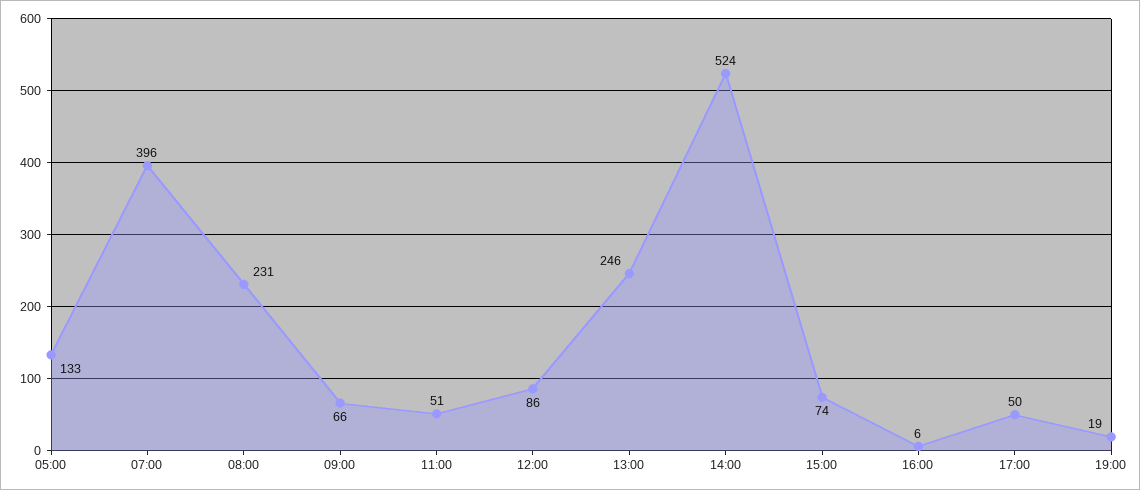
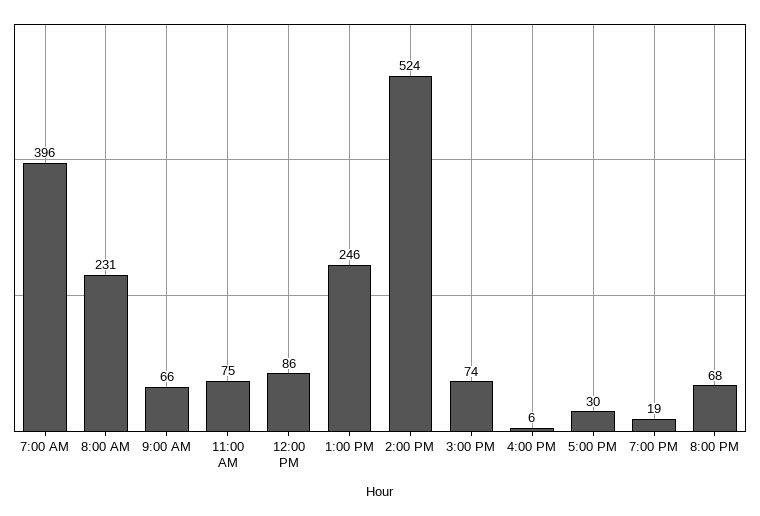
05:00: 133 -> none
11:00: 51 -> 75
17:00: 50 -> 30
8:00 PM: none -> 68

